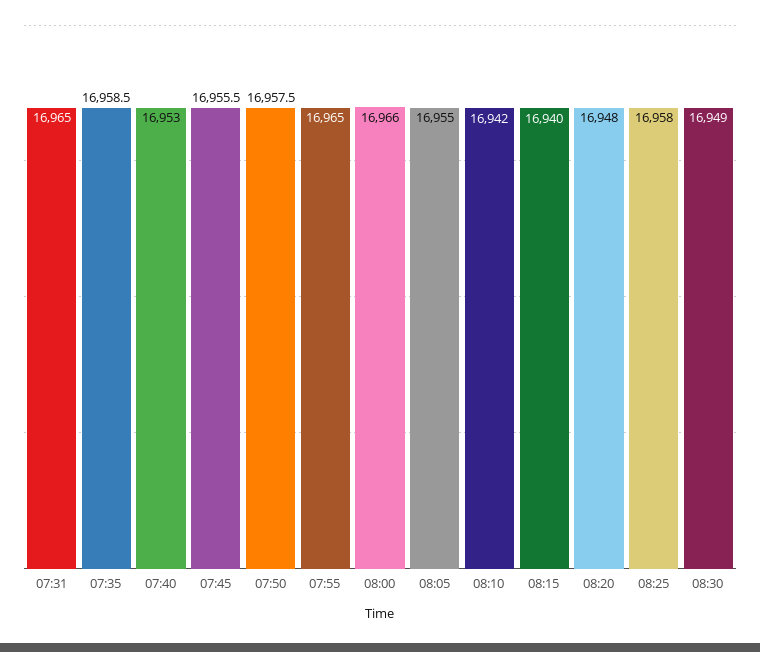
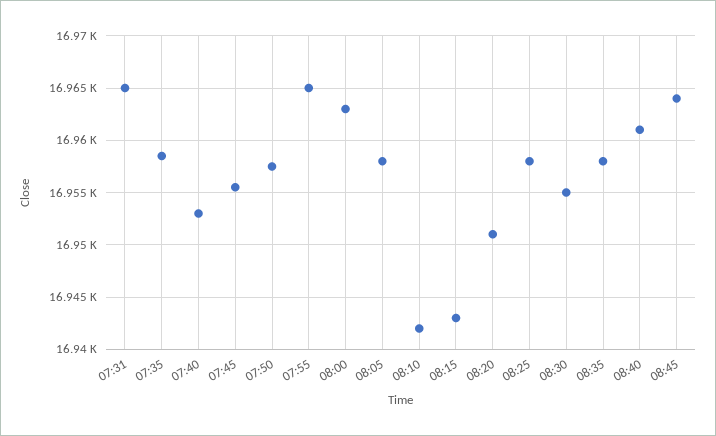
08:00: 16966 -> 16963
08:05: 16955 -> 16958
08:15: 16940 -> 16943
08:20: 16948 -> 16951
08:30: 16949 -> 16955
08:35: none -> 16958
08:40: none -> 16961
08:45: none -> 16964

